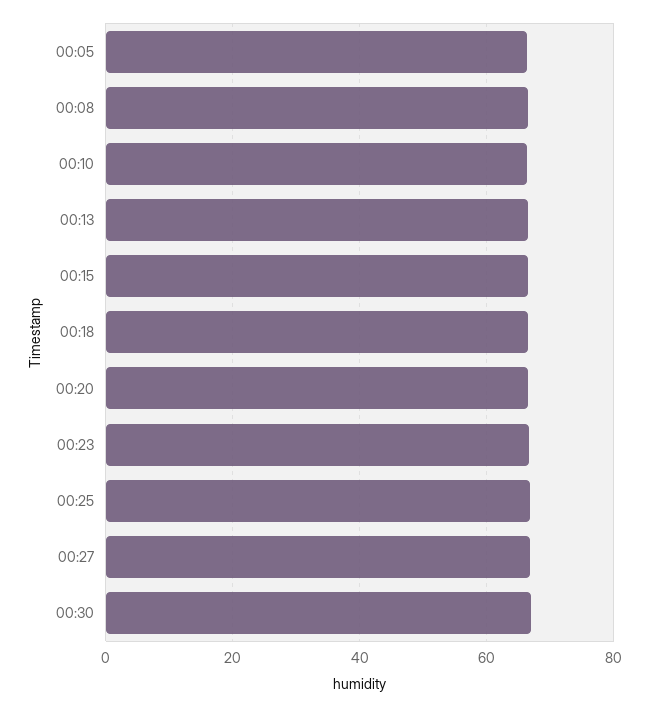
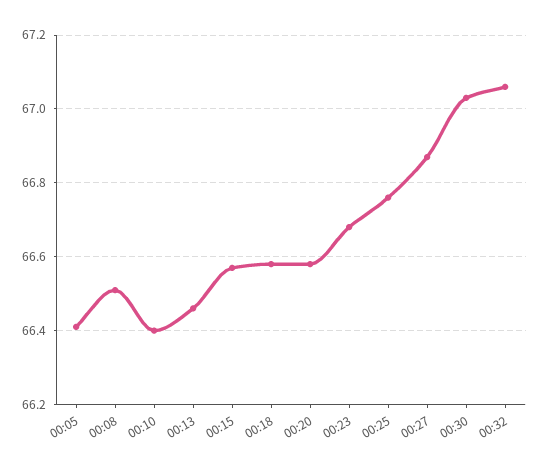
00:32: none -> 67.05

